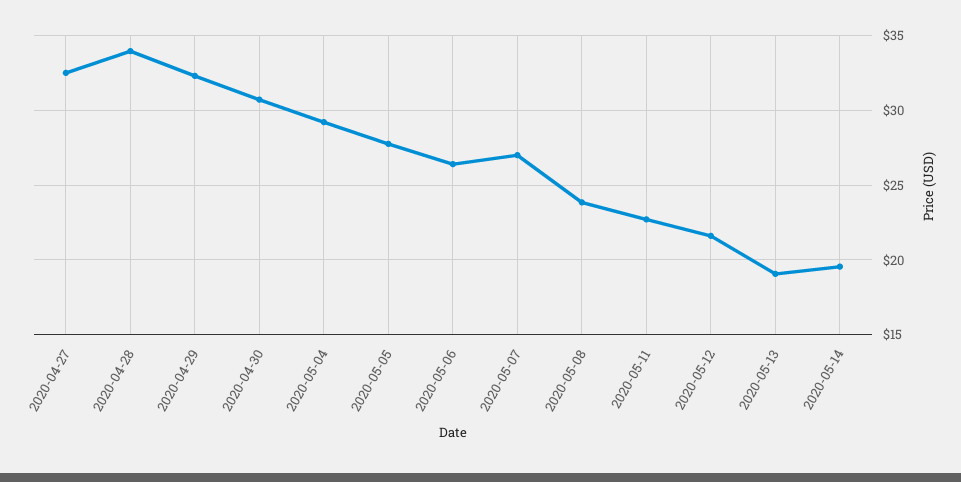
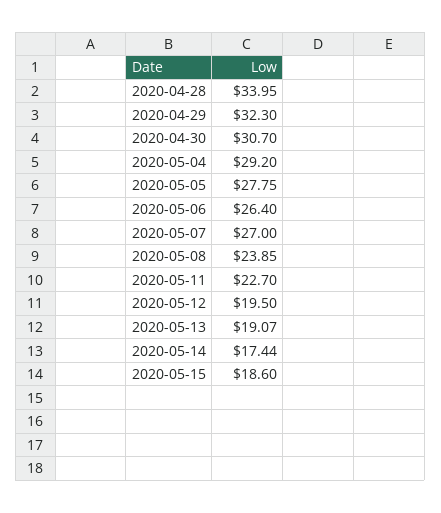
2020-04-27: 32.5 -> none
2020-05-12: 21.5 -> 19.5
2020-05-14: 19.5 -> 17.44
2020-05-15: none -> 18.6

